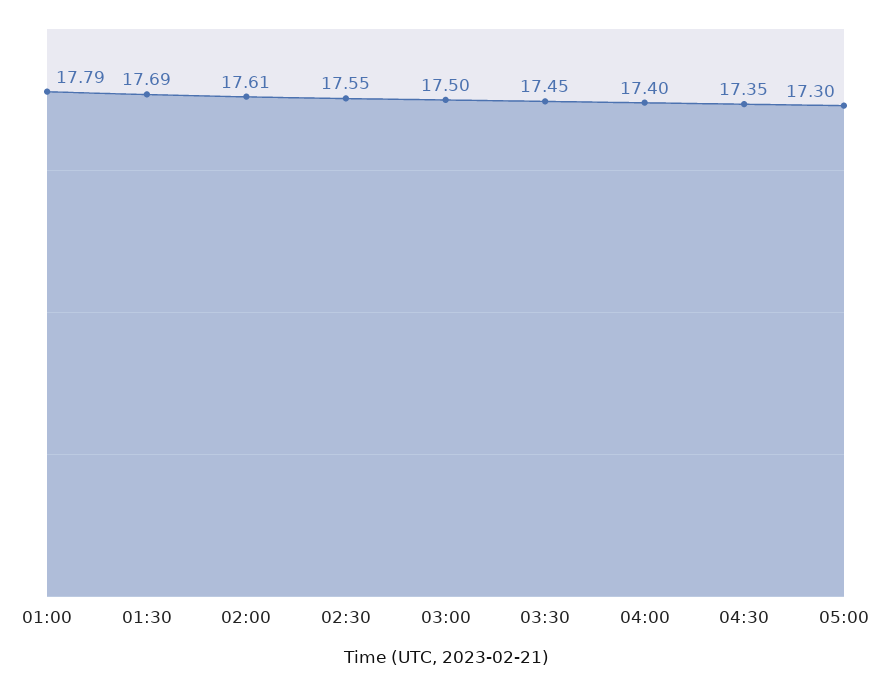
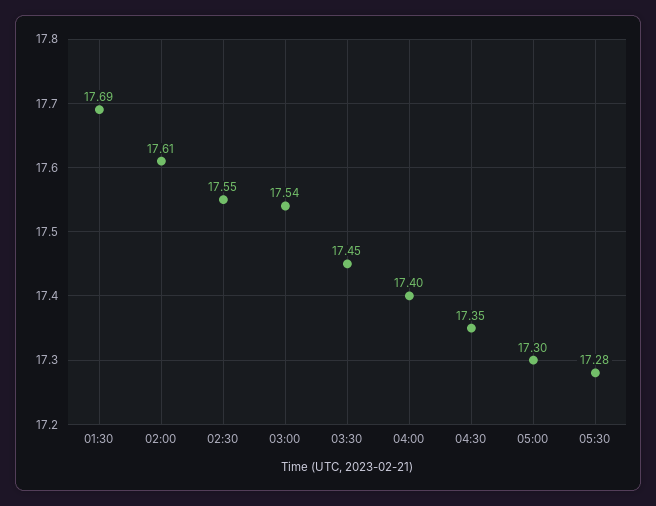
01:00: 17.79 -> none
03:00: 17.5 -> 17.54
05:30: none -> 17.28

